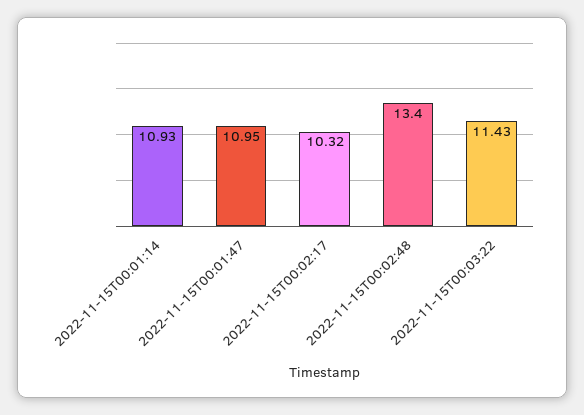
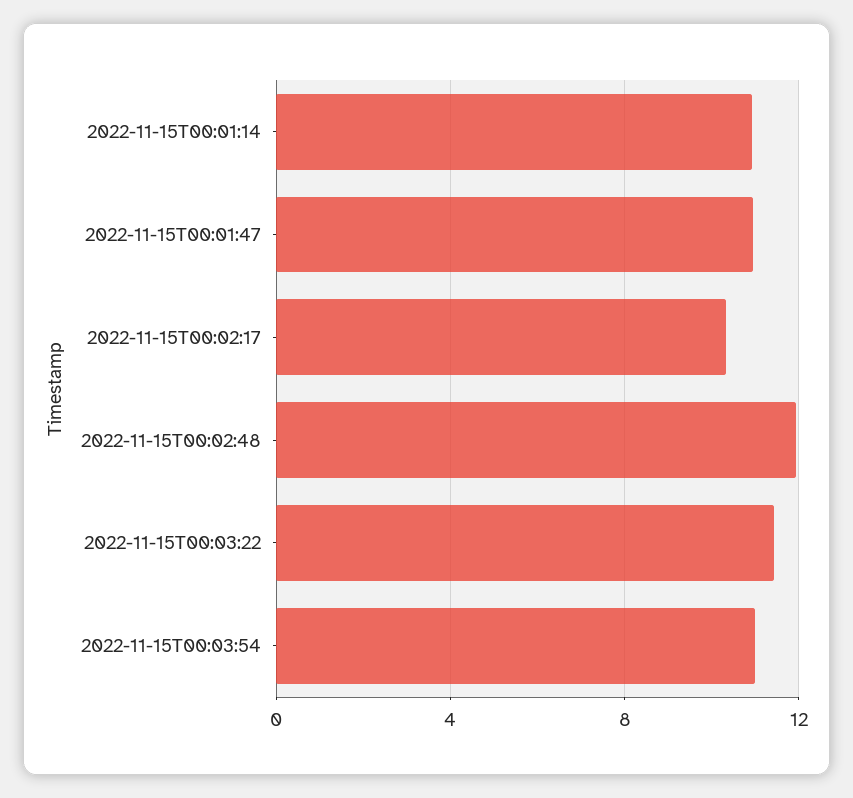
2022-11-15T00:02:48: 13.4 -> 12
2022-11-15T00:03:54: none -> 11

